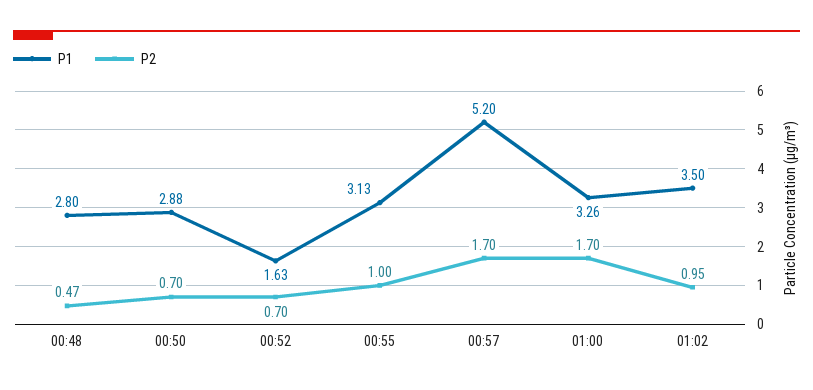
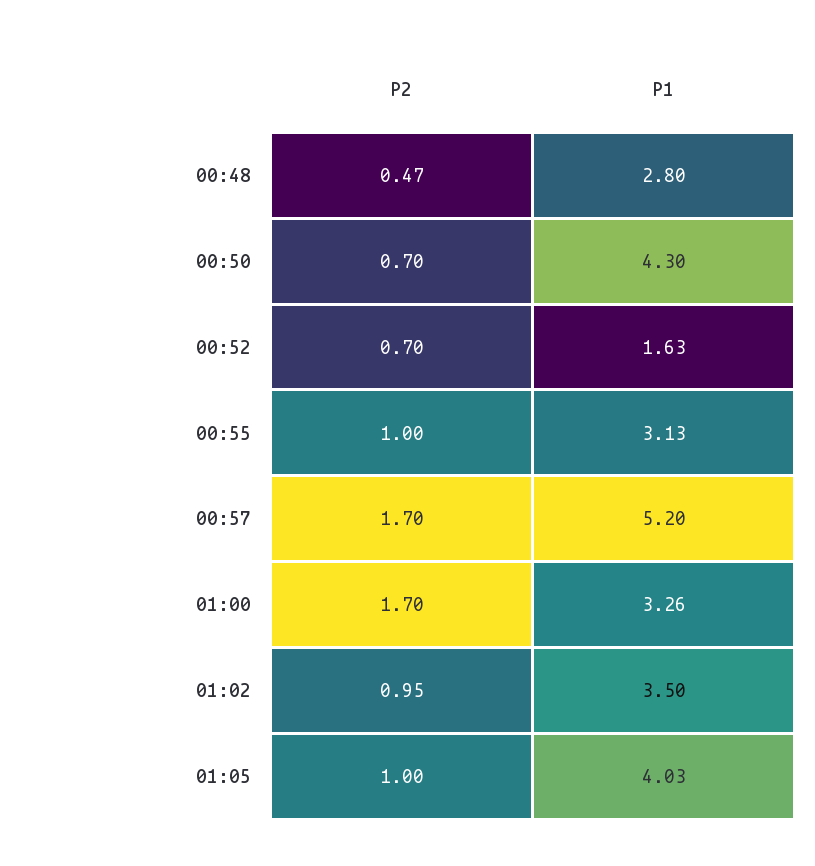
P1, 00:50: 2.88 -> 4.3
P2, 01:05: none -> 1
P1, 01:05: none -> 4.03

